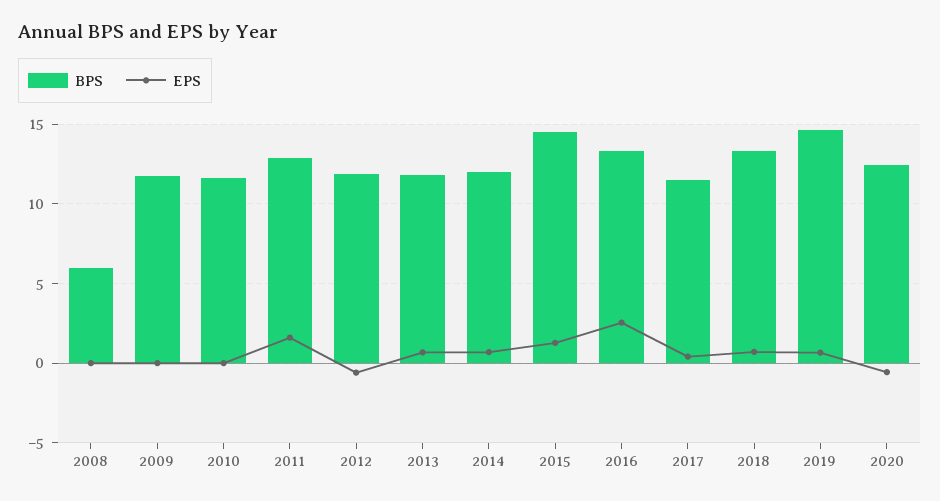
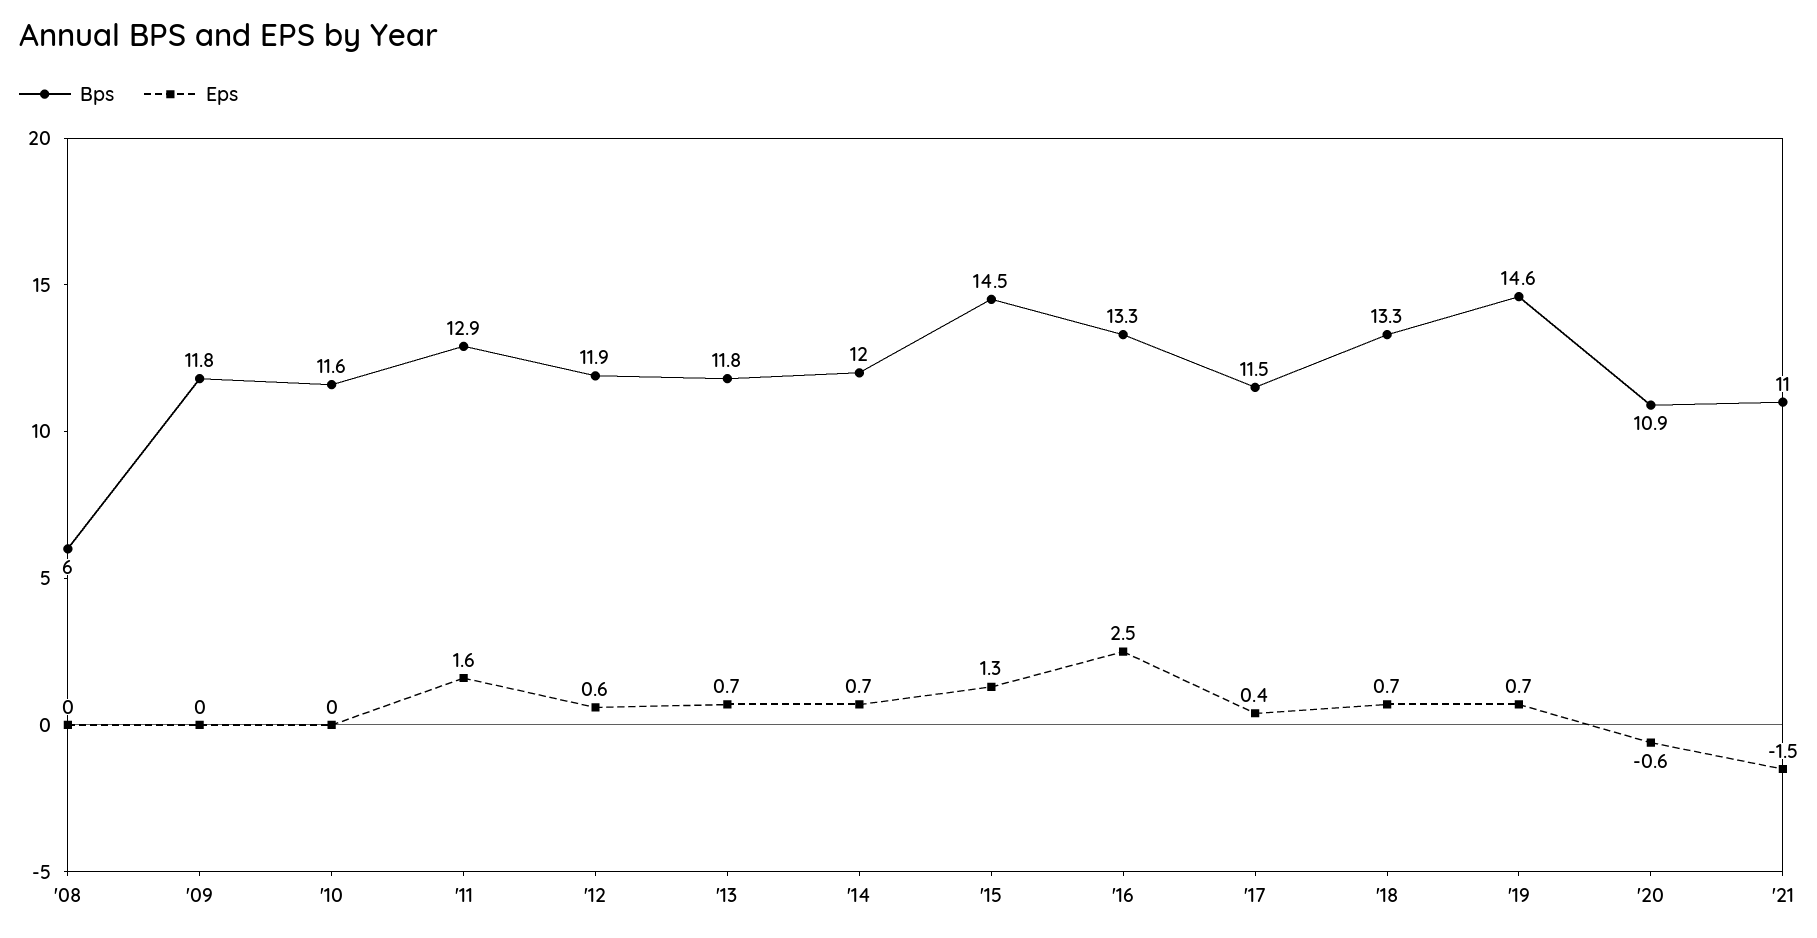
EPS, 2012: -0.5 -> 0.6
BPS, 2020: 12.5 -> 10.9
BPS, '21: none -> 11
EPS, '21: none -> -1.5

